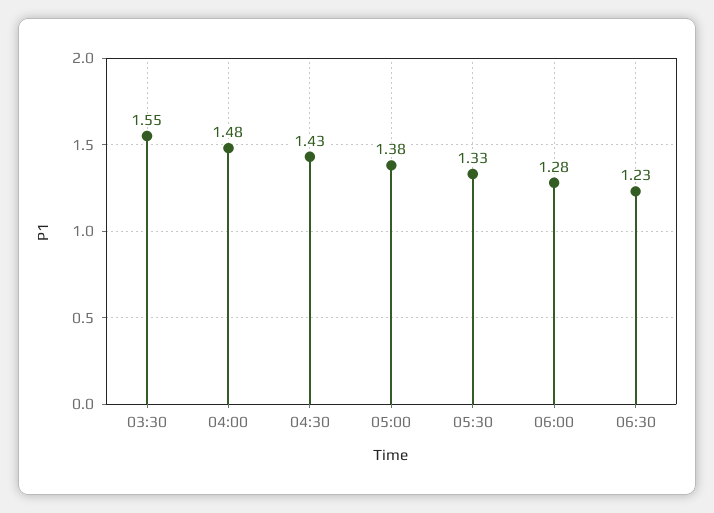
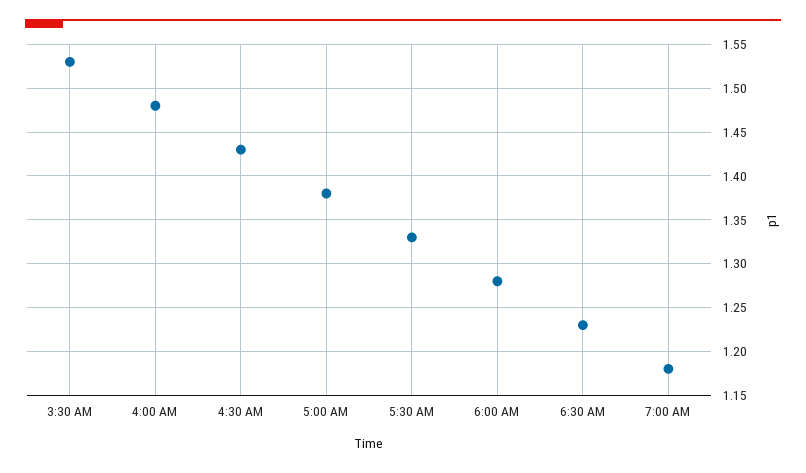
03:30: 1.55 -> 1.53
7:00 AM: none -> 1.18

